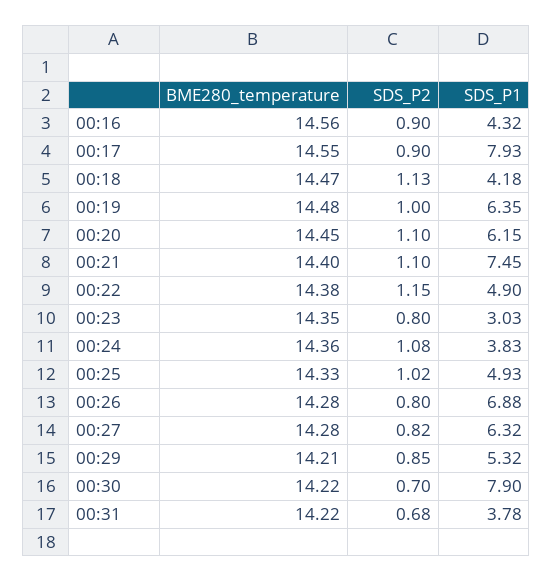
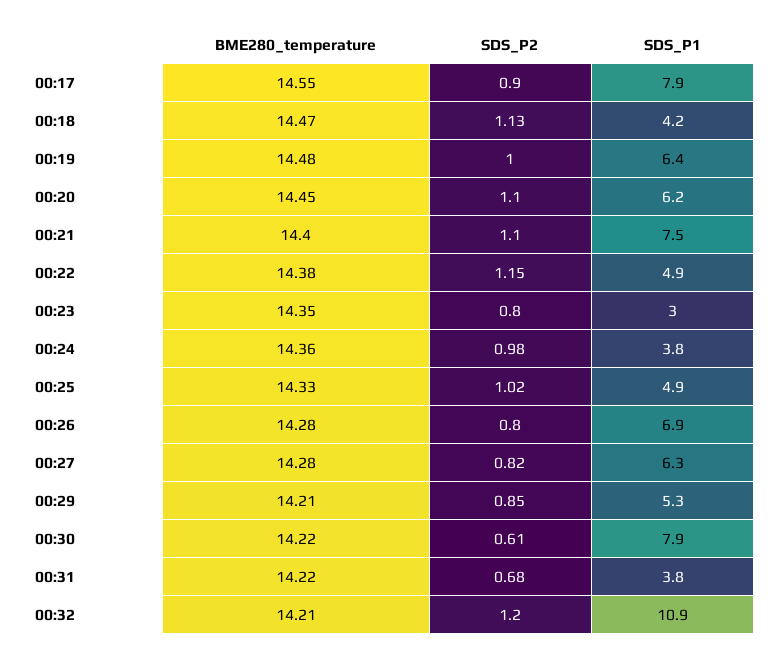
BME280_temperature, 00:16: 14.56 -> none
SDS_P2, 00:16: 0.9 -> none
SDS_P1, 00:16: 4.32 -> none
SDS_P2, 00:24: 1.08 -> 0.98
SDS_P2, 00:30: 0.7 -> 0.61
BME280_temperature, 00:32: none -> 14.21
SDS_P2, 00:32: none -> 1.2
SDS_P1, 00:32: none -> 10.9

